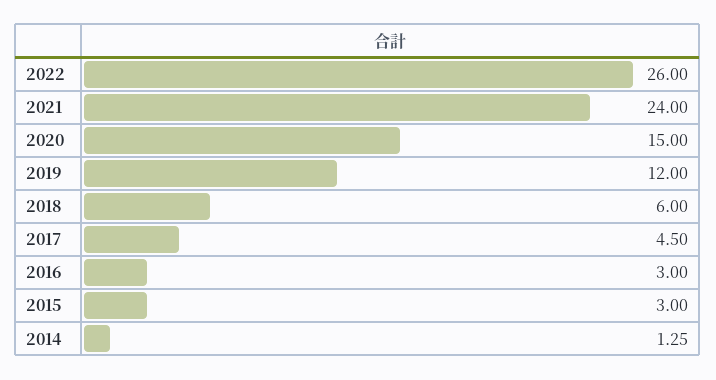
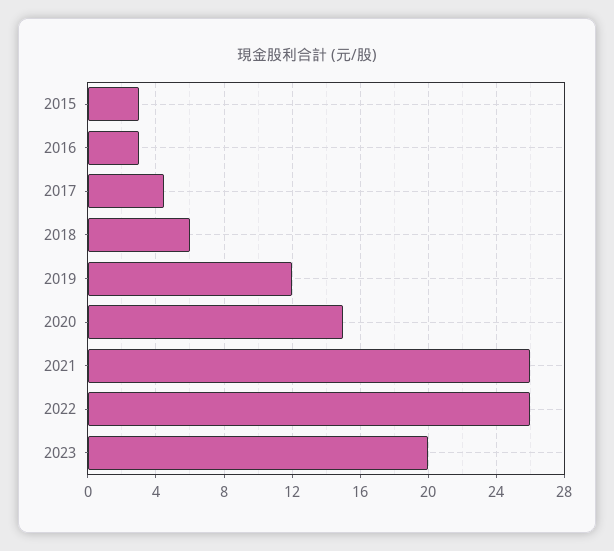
2021: 24 -> 26
2014: 1.25 -> none
2023: none -> 20

